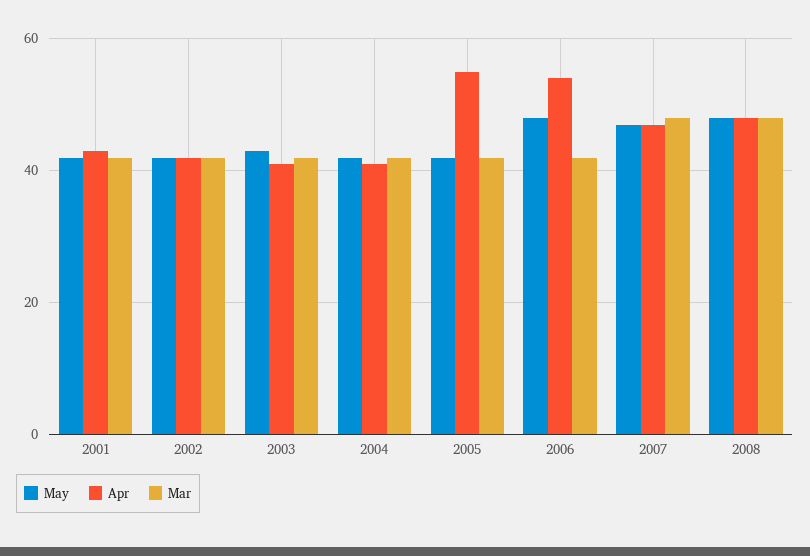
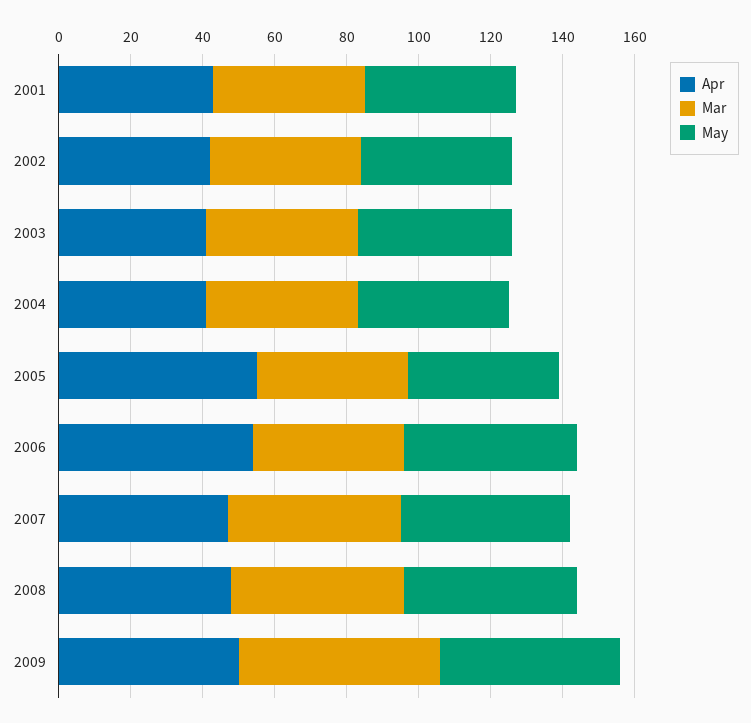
Apr, 2009: none -> 50
Mar, 2009: none -> 55
May, 2009: none -> 50

